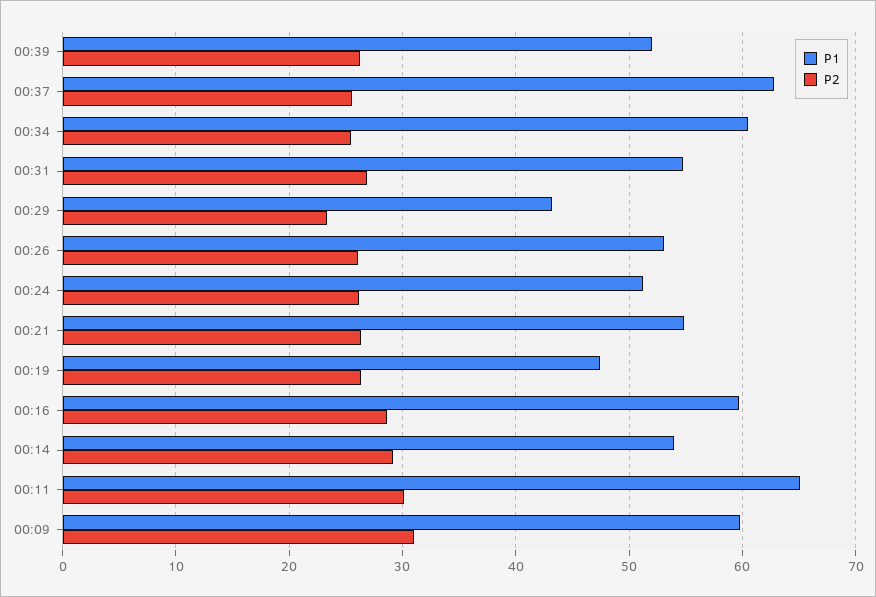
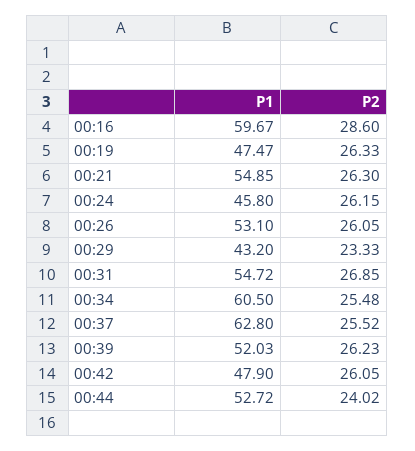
P1, 00:24: 51 -> 45.8
P1, 00:14: 54 -> none
P2, 00:14: 29 -> none
P1, 00:11: 65 -> none
P2, 00:11: 30 -> none
P1, 00:09: 60 -> none
P2, 00:09: 31 -> none
P1, 00:42: none -> 47.9
P2, 00:42: none -> 26.05
P1, 00:44: none -> 52.72
P2, 00:44: none -> 24.02

